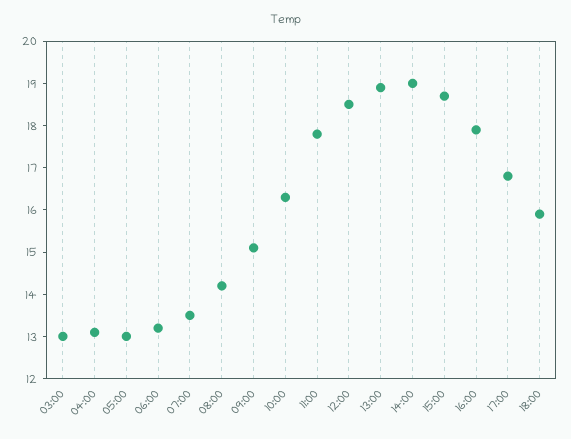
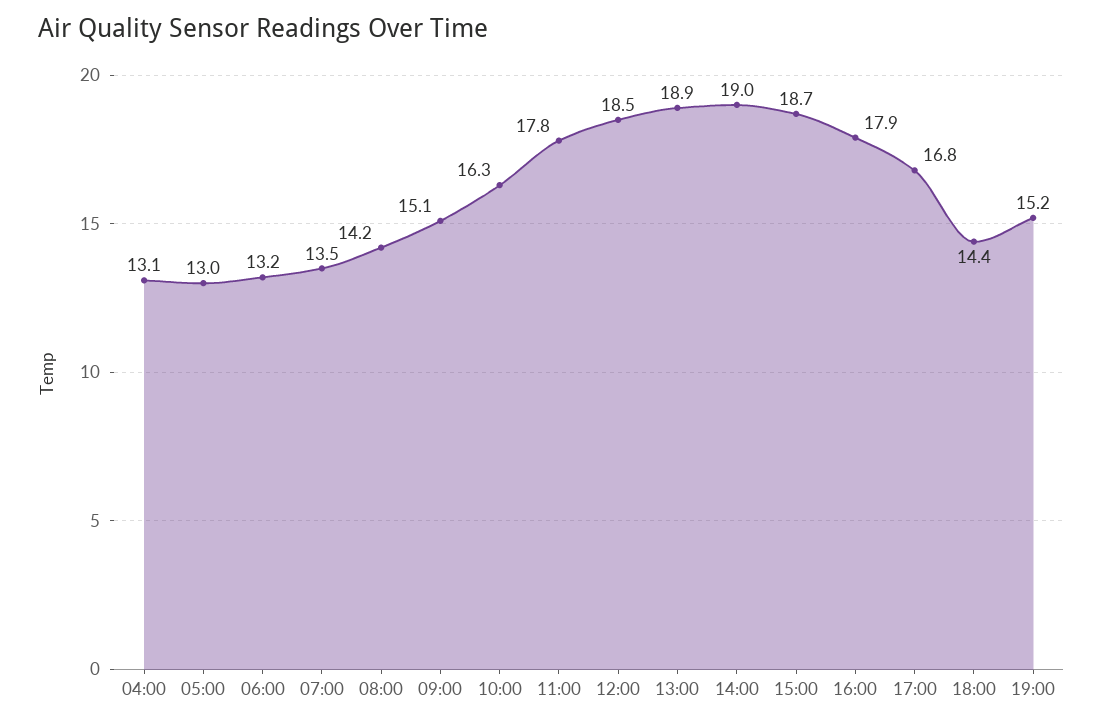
03:00: 13 -> none
18:00: 16 -> 14.4
19:00: none -> 15.2

